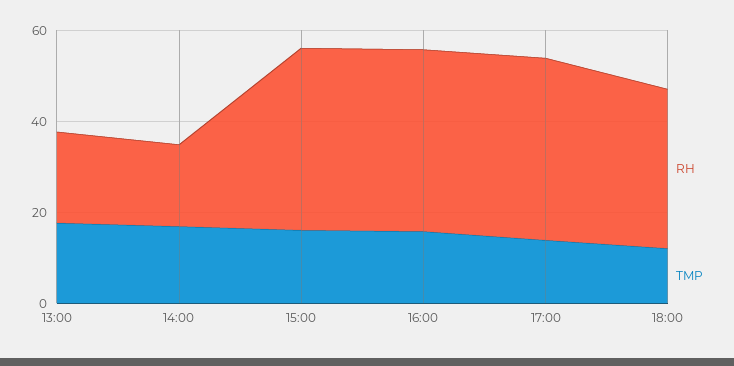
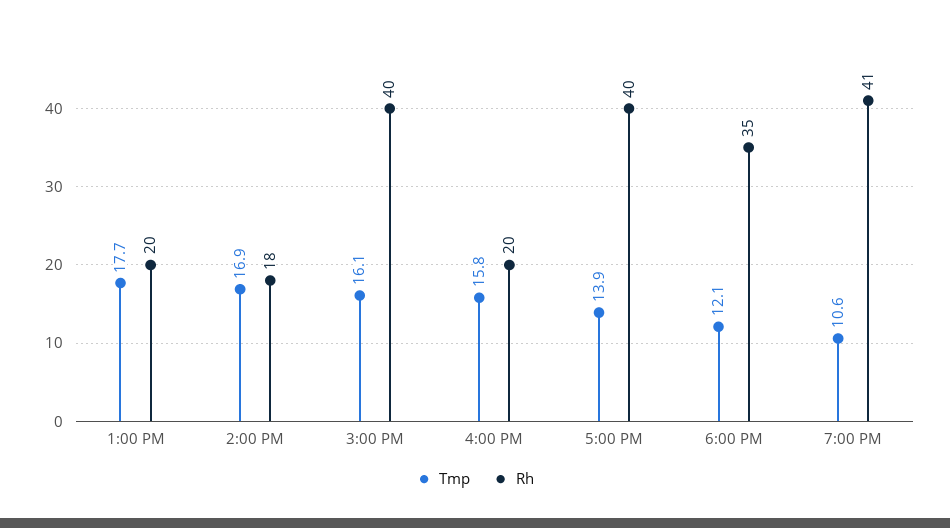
RH, 16:00: 40 -> 20
TMP, 7:00 PM: none -> 10.6
RH, 7:00 PM: none -> 41

